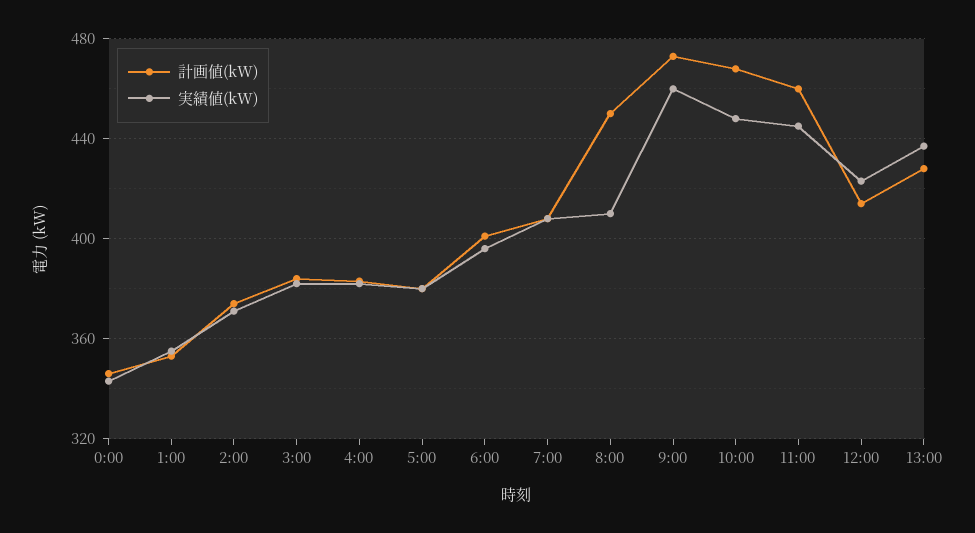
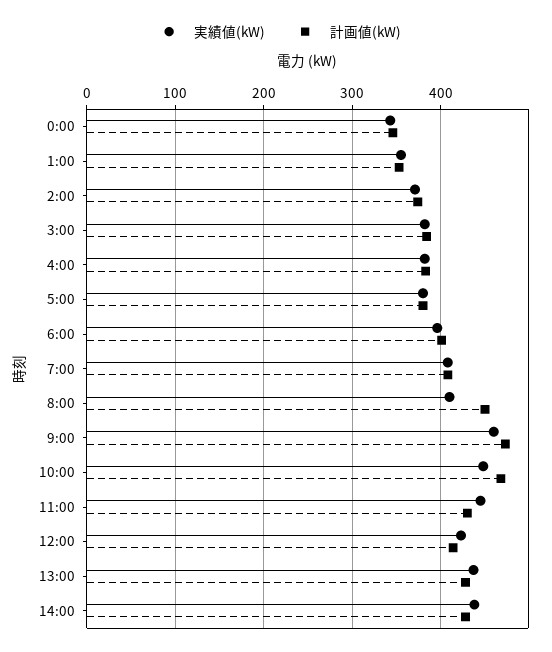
計画値(kW), 11:00: 460 -> 430
実績値(kW), 14:00: none -> 440
計画値(kW), 14:00: none -> 430

